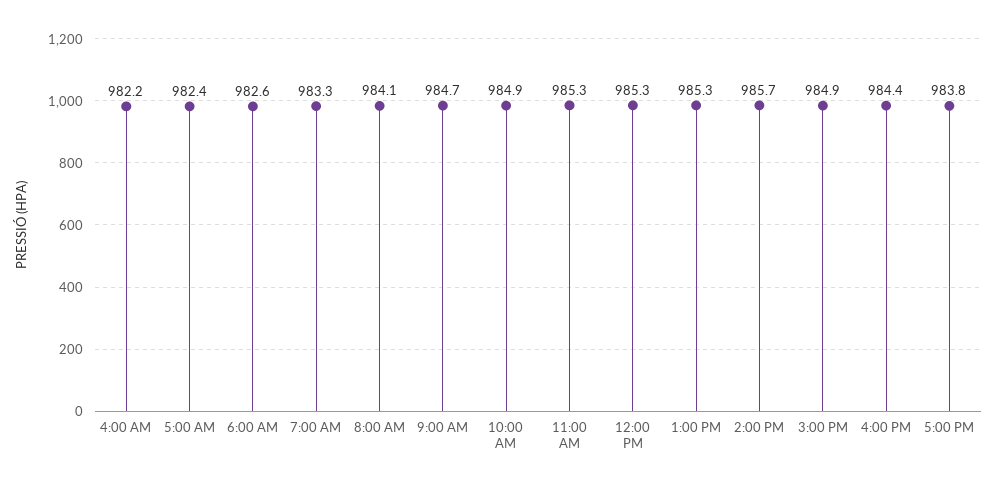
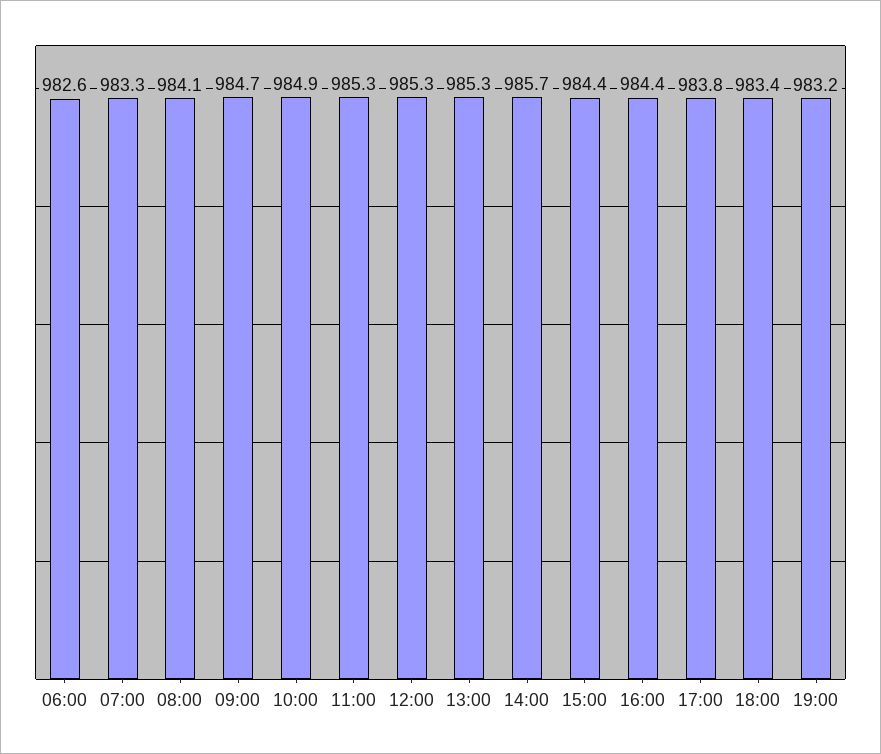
4:00 AM: 982.2 -> none
5:00 AM: 982.4 -> none
3:00 PM: 984.9 -> 984.4
18:00: none -> 983.4
19:00: none -> 983.2

